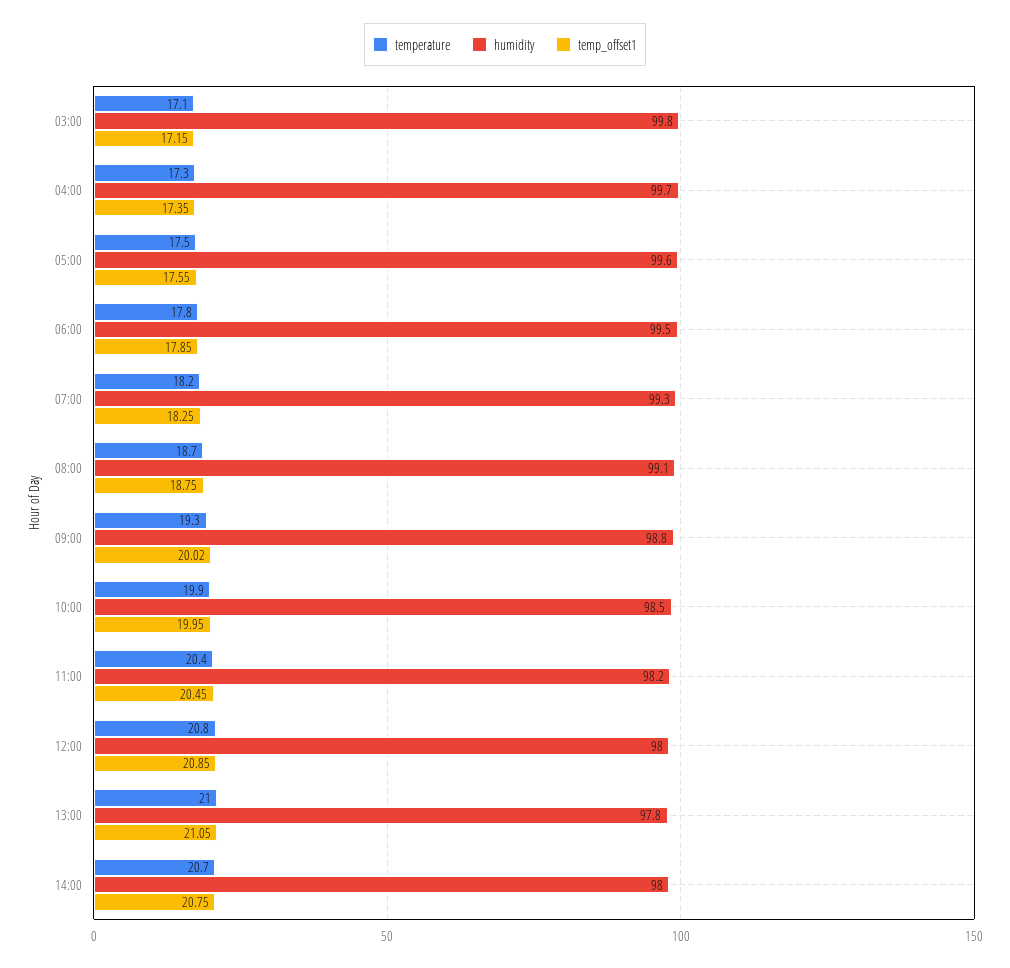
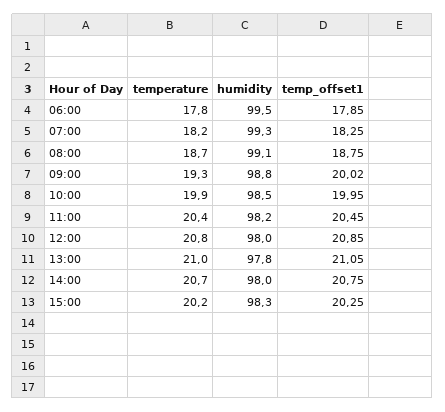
temperature, 03:00: 17.1 -> none
humidity, 03:00: 99.8 -> none
temp_offset1, 03:00: 17.15 -> none
temperature, 04:00: 17.3 -> none
humidity, 04:00: 99.7 -> none
temp_offset1, 04:00: 17.35 -> none
temperature, 05:00: 17.5 -> none
humidity, 05:00: 99.6 -> none
temp_offset1, 05:00: 17.55 -> none
temperature, 15:00: none -> 20.2
humidity, 15:00: none -> 98.3
temp_offset1, 15:00: none -> 20.25

